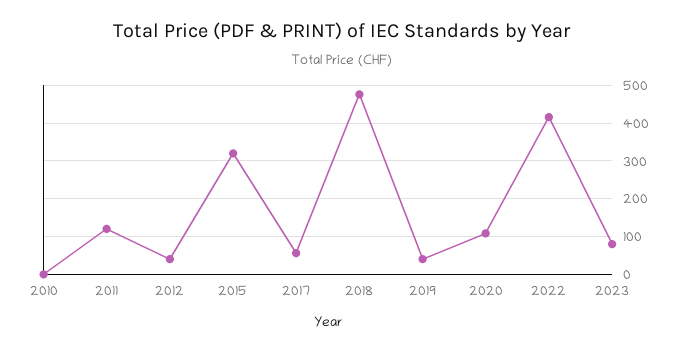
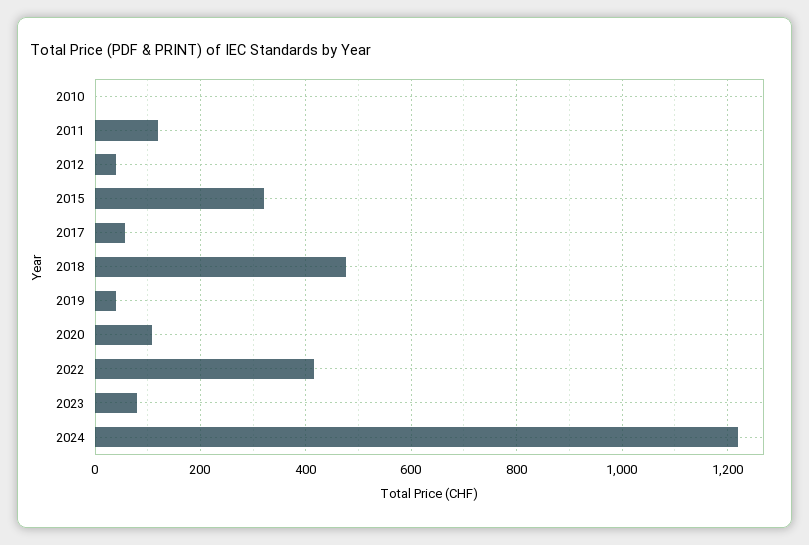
2024: none -> 1220

